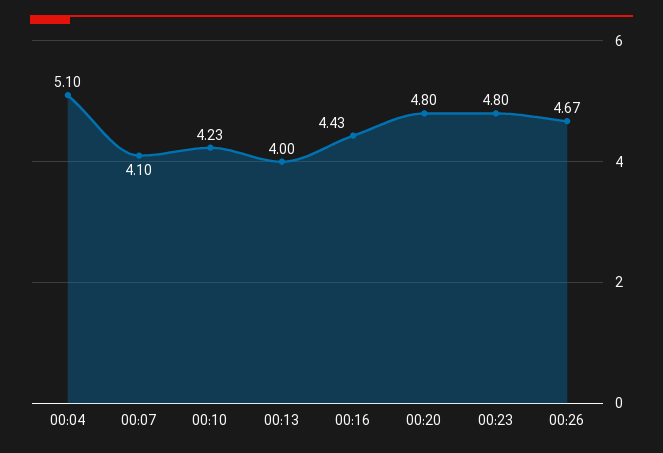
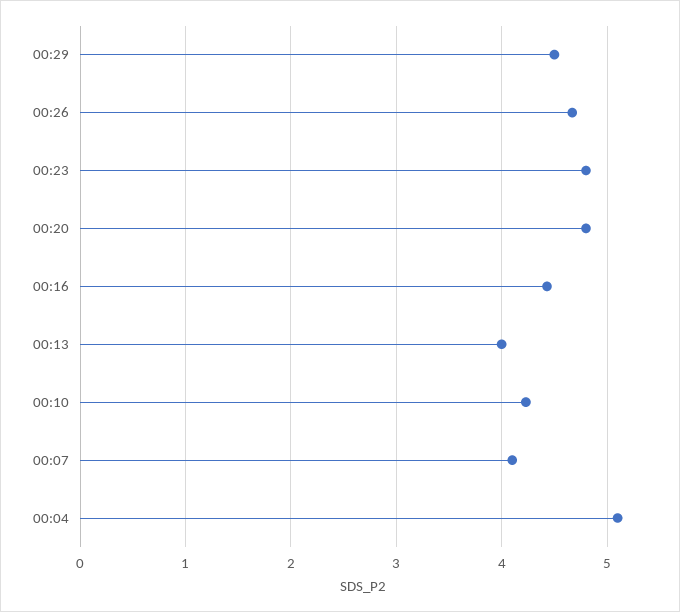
00:29: none -> 4.5

